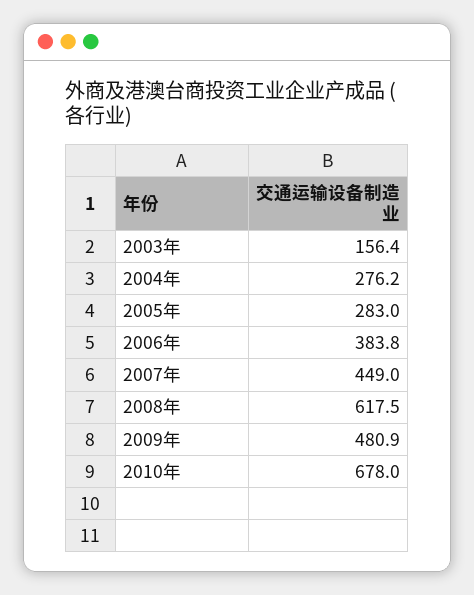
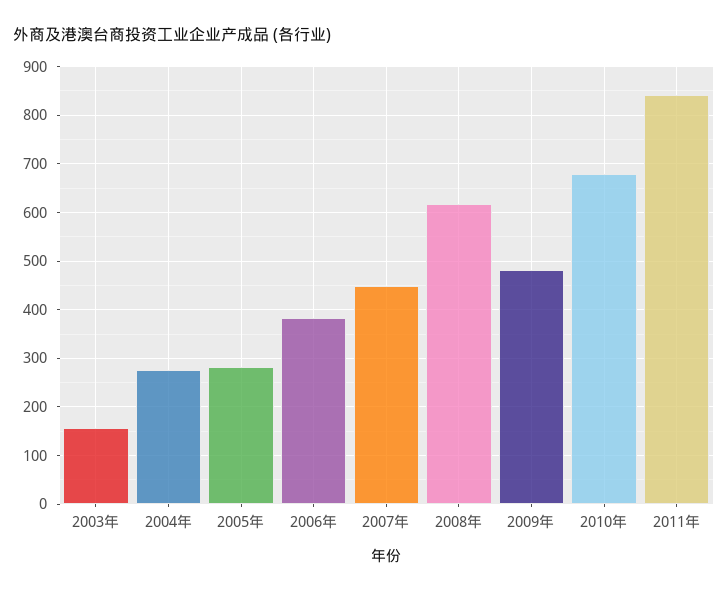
2011年: none -> 840

